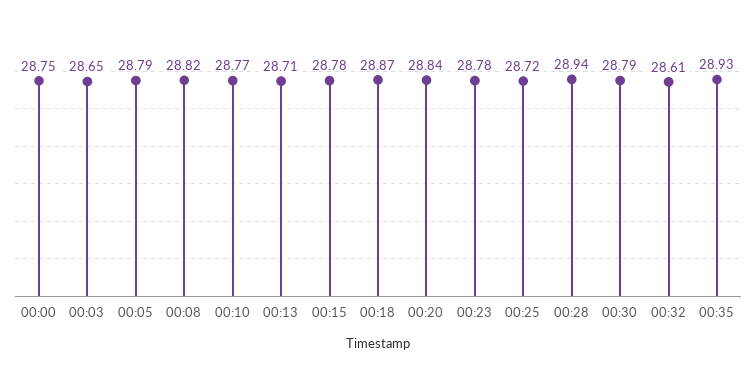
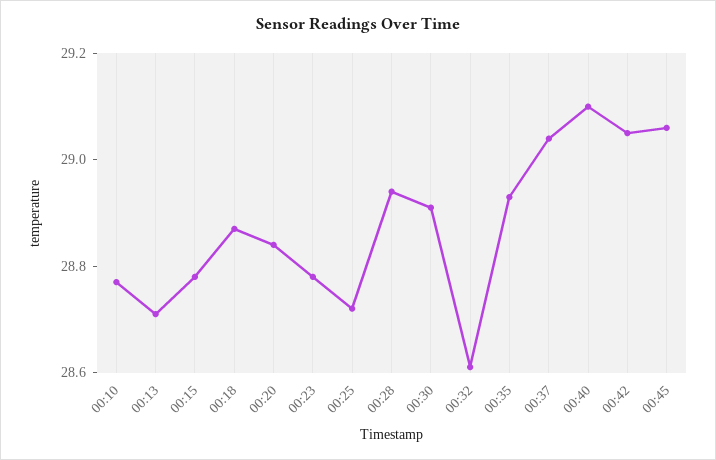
00:00: 28.75 -> none
00:03: 28.65 -> none
00:05: 28.79 -> none
00:08: 28.82 -> none
00:30: 28.79 -> 28.9
00:37: none -> 29.05
00:40: none -> 29.1
00:42: none -> 29.05
00:45: none -> 29.05

